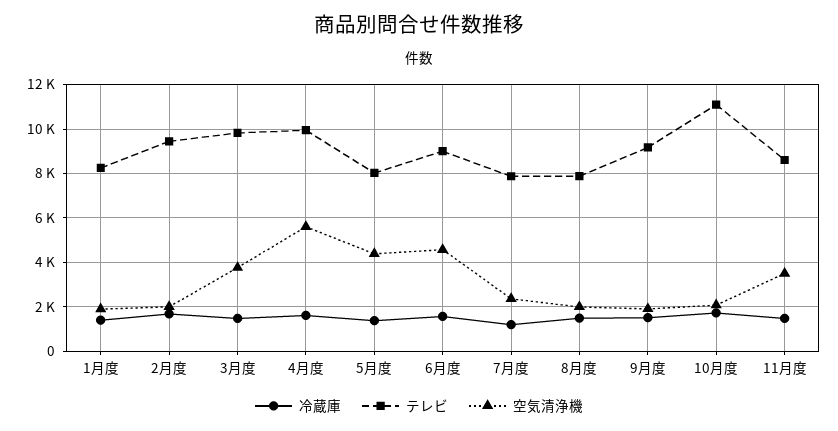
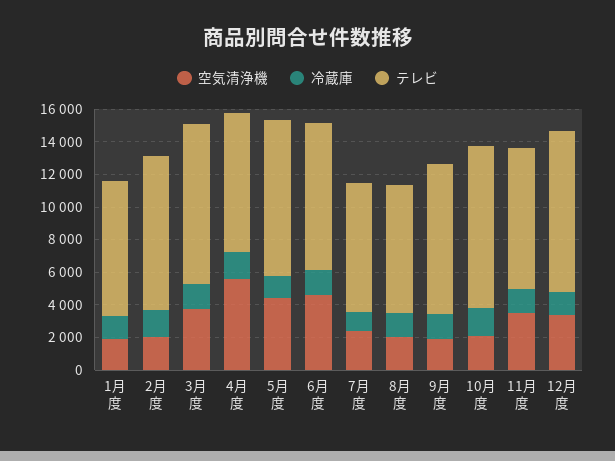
テレビ, 4月度: 10000 -> 8500
テレビ, 5月度: 8000 -> 9500
テレビ, 10月度: 11000 -> 10000
空気清浄機, 12月度: none -> 3500
冷蔵庫, 12月度: none -> 1500
テレビ, 12月度: none -> 10000

